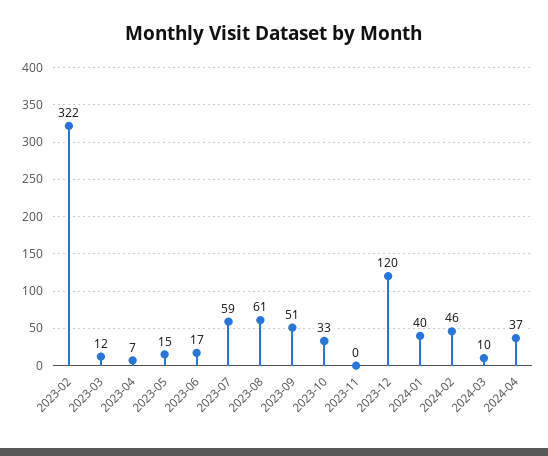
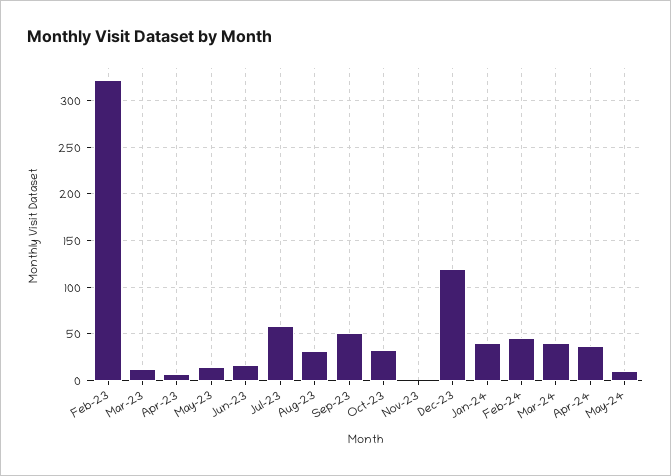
2023-08: 61 -> 30
2024-03: 10 -> 40
May-24: none -> 10

